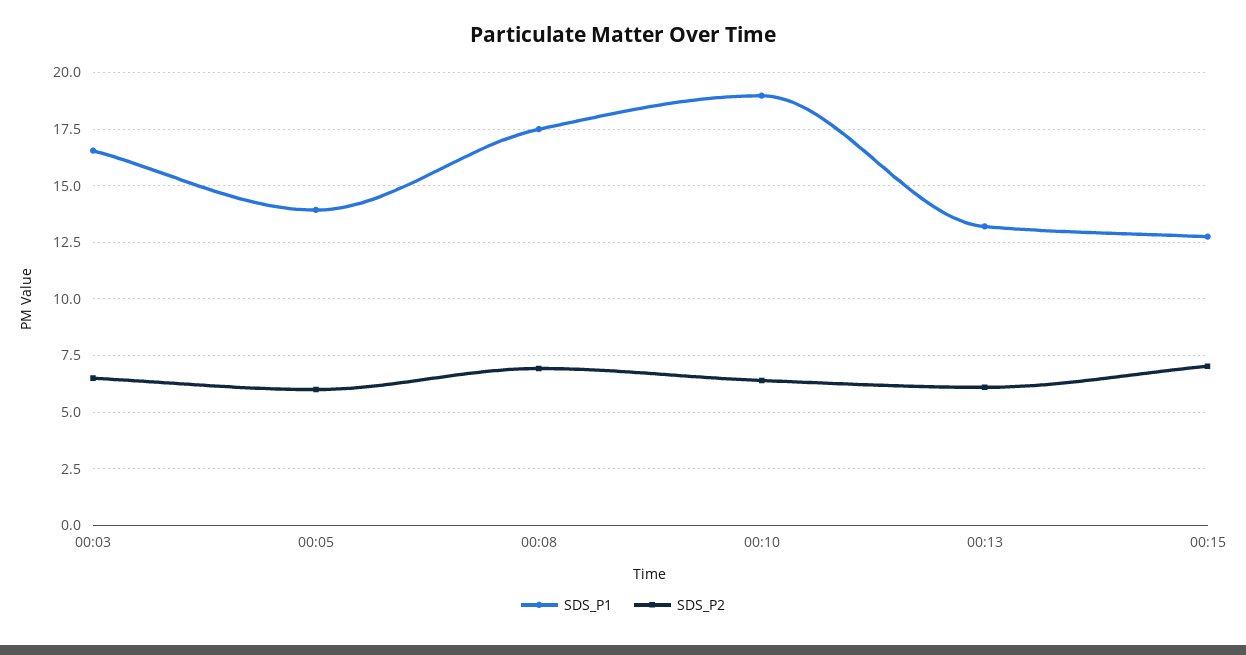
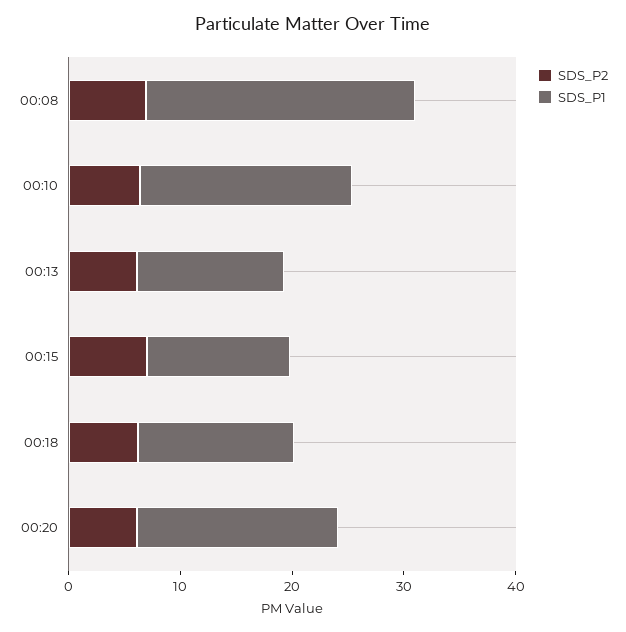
SDS_P1, 00:03: 16.5 -> none
SDS_P2, 00:03: 6.5 -> none
SDS_P1, 00:05: 14 -> none
SDS_P2, 00:05: 6 -> none
SDS_P1, 00:08: 17.5 -> 24
SDS_P2, 00:18: none -> 6
SDS_P1, 00:18: none -> 14
SDS_P2, 00:20: none -> 6
SDS_P1, 00:20: none -> 18

